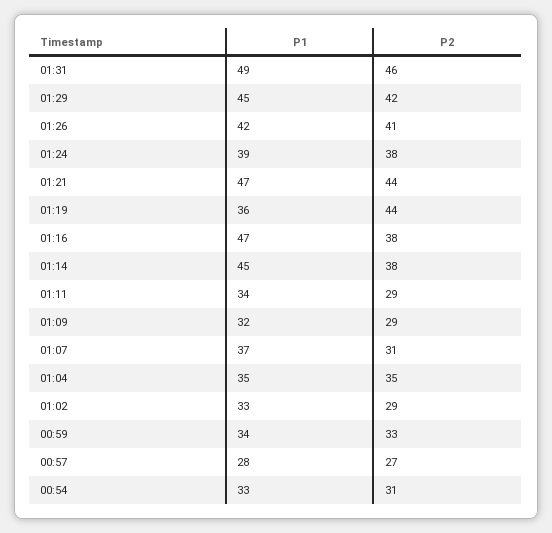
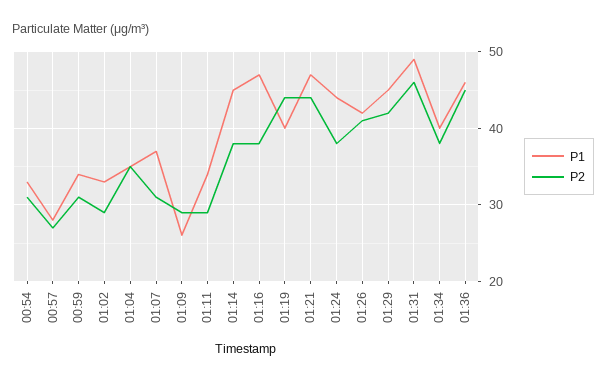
P1, 01:24: 39 -> 44
P1, 01:19: 36 -> 40
P1, 01:09: 32 -> 26
P2, 00:59: 33 -> 31
P1, 01:34: none -> 40
P2, 01:34: none -> 38
P1, 01:36: none -> 46
P2, 01:36: none -> 45

